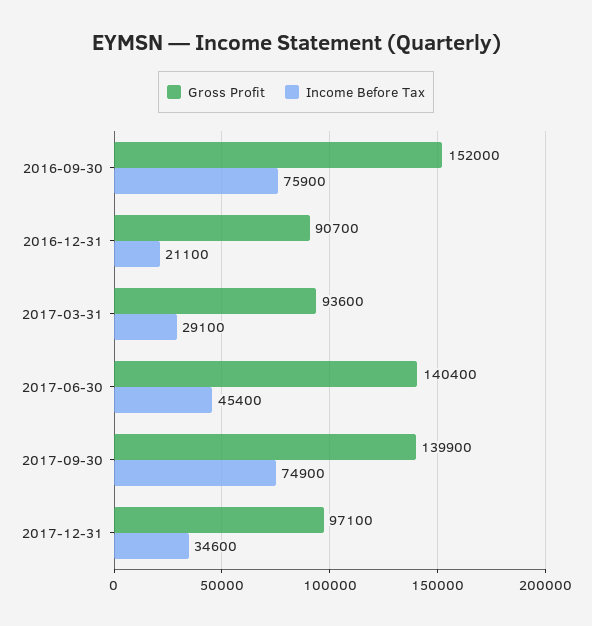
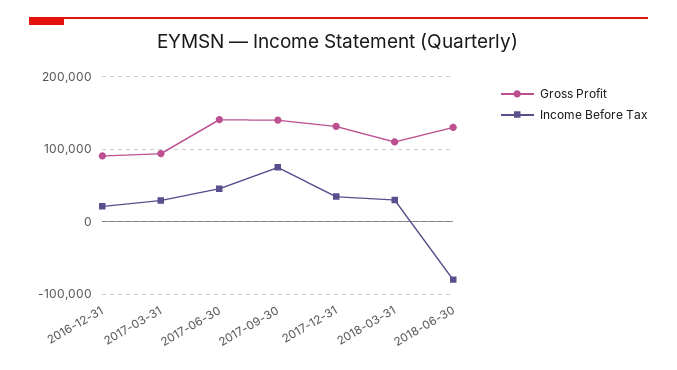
Gross Profit, 2016-09-30: 152000 -> none
Income Before Tax, 2016-09-30: 75900 -> none
Gross Profit, 2017-12-31: 97100 -> 130000
Gross Profit, 2018-03-31: none -> 110000
Income Before Tax, 2018-03-31: none -> 30000
Gross Profit, 2018-06-30: none -> 130000
Income Before Tax, 2018-06-30: none -> -80000

